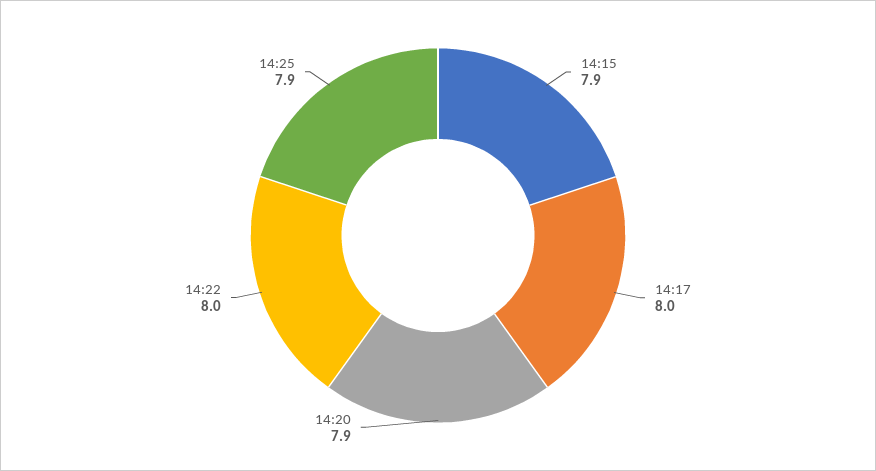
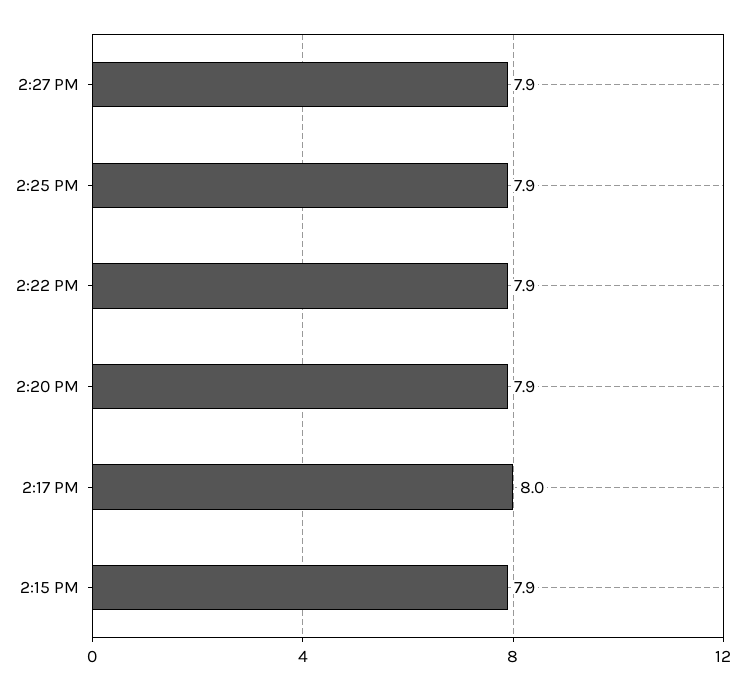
14:22: 8 -> 7.9
2:27 PM: none -> 7.9

